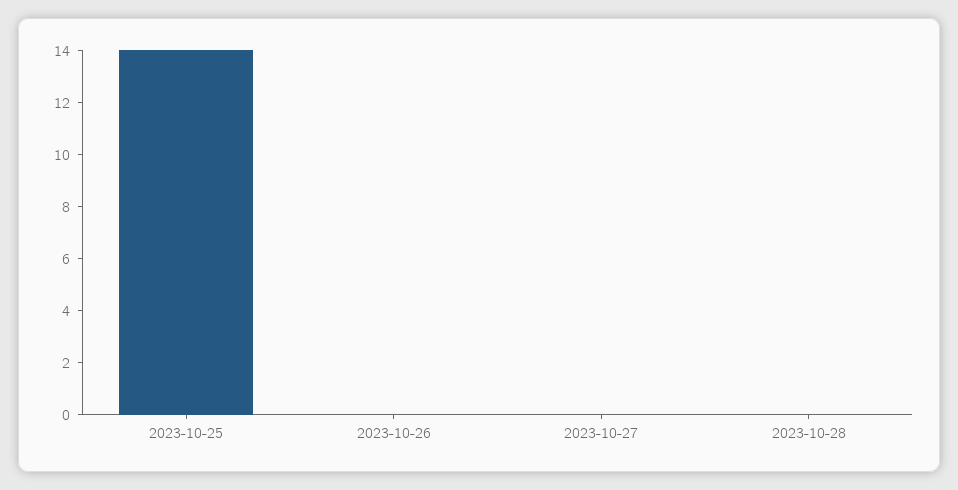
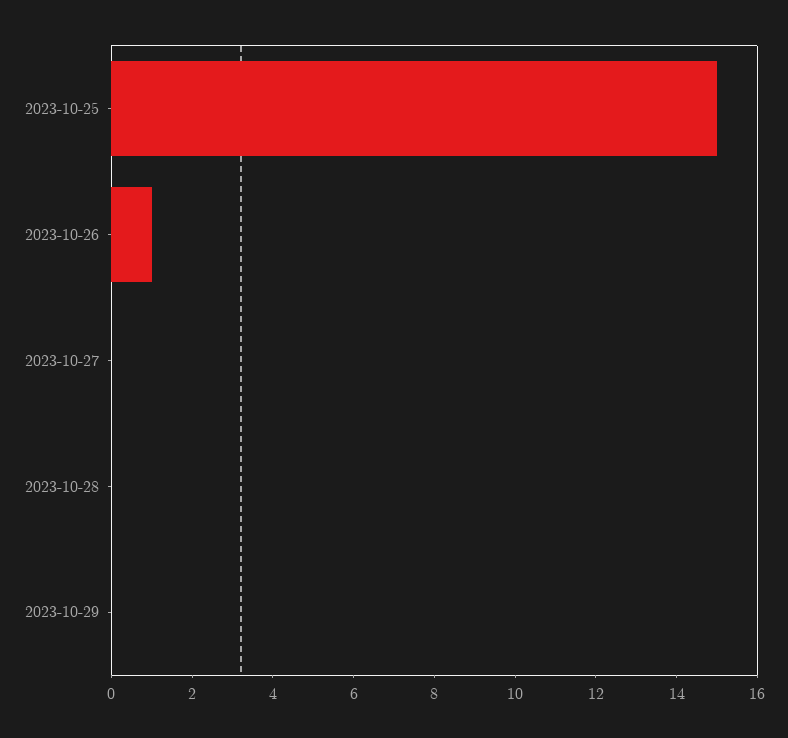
2023-10-25: 14 -> 15
2023-10-26: 0 -> 1
2023-10-29: none -> 0

